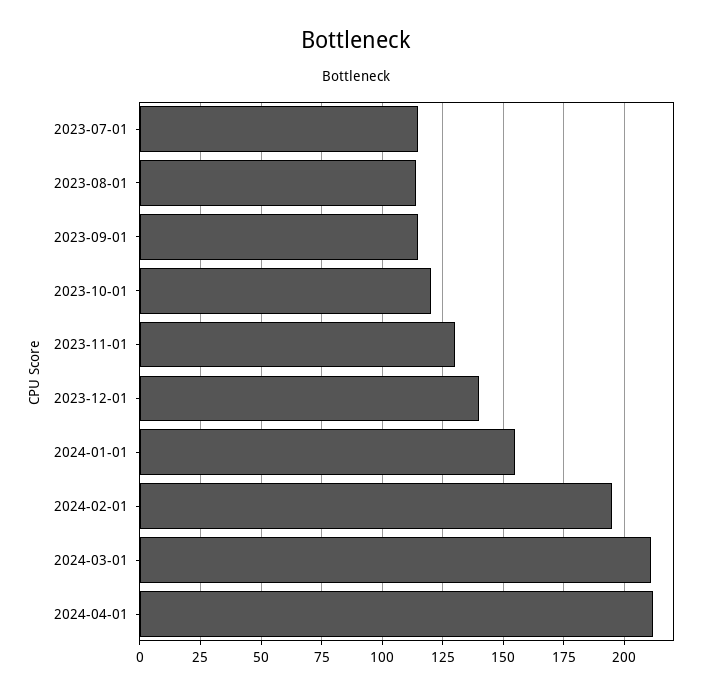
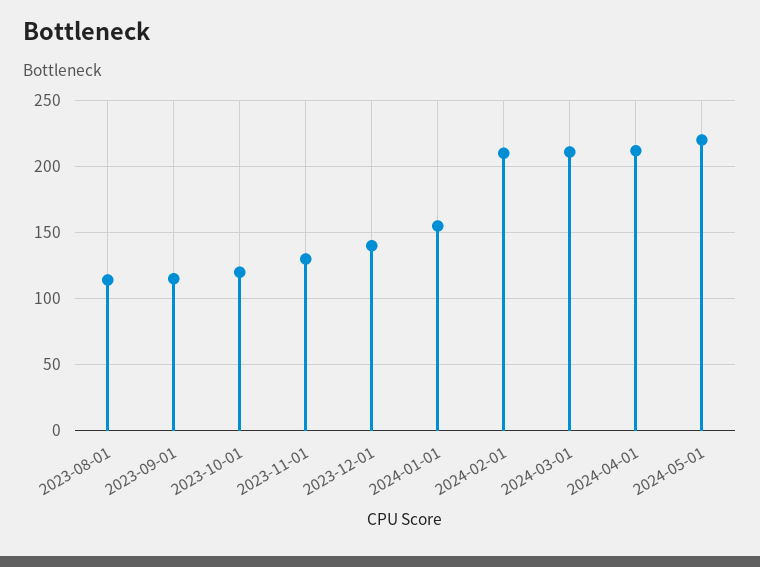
2023-07-01: 115 -> none
2024-02-01: 195 -> 210
2024-05-01: none -> 220

